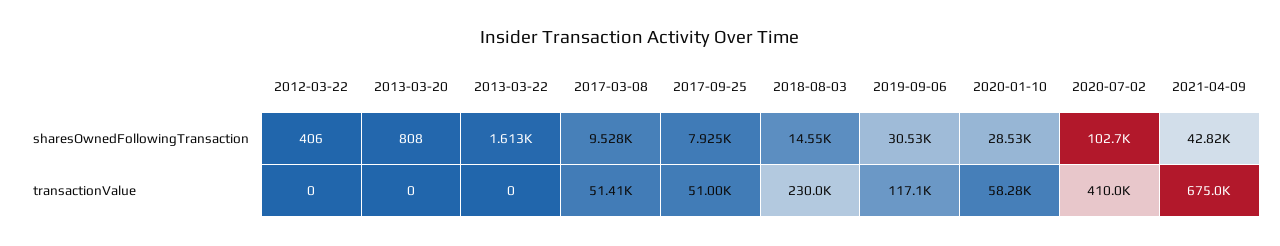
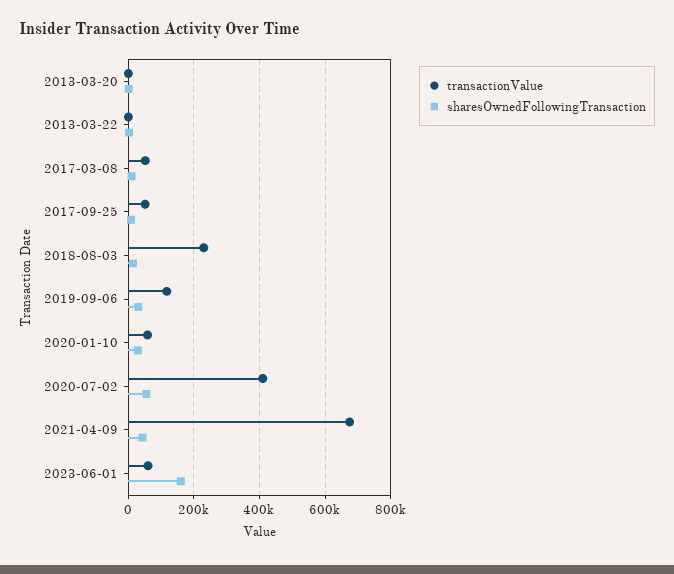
sharesOwnedFollowingTransaction, 2012-03-22: 406 -> none
sharesOwnedFollowingTransaction, 2020-07-02: 102700 -> 60000
transactionValue, 2012-03-22: 0 -> none
transactionValue, 2023-06-01: none -> 60000
sharesOwnedFollowingTransaction, 2023-06-01: none -> 160000

